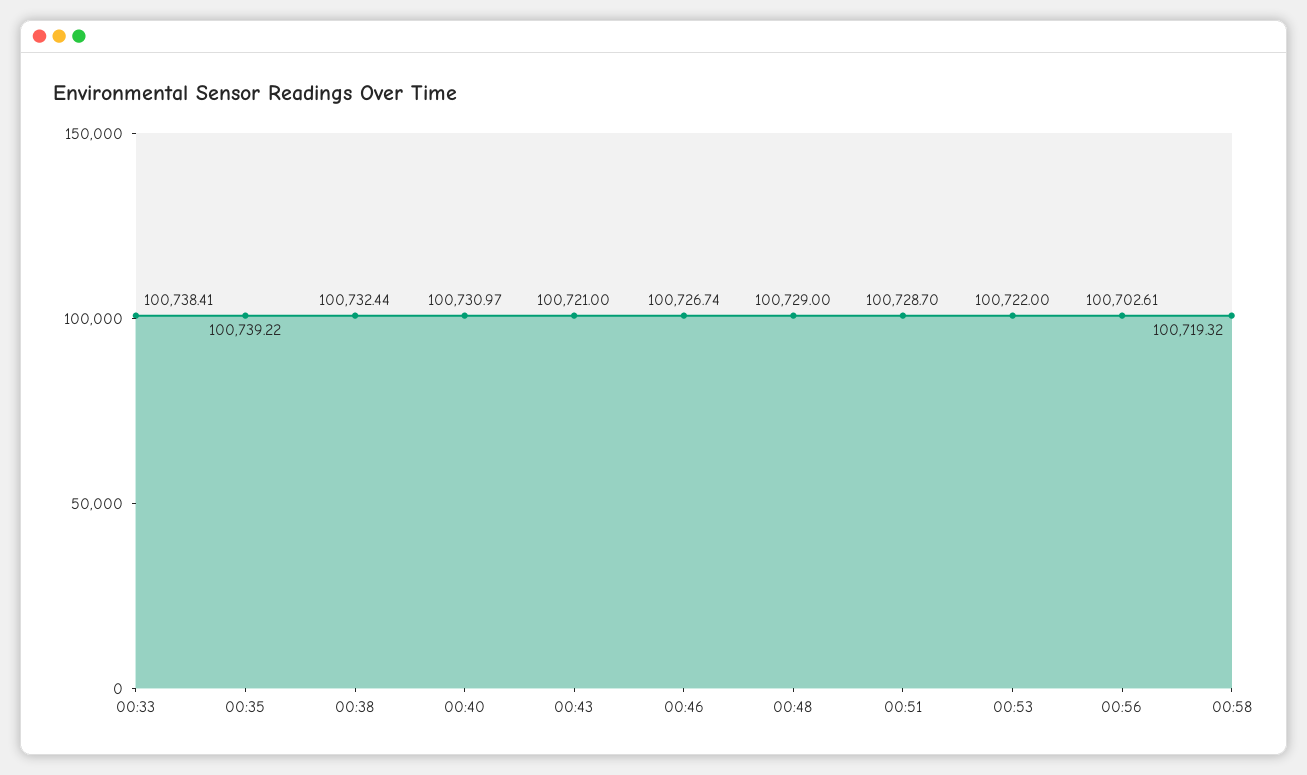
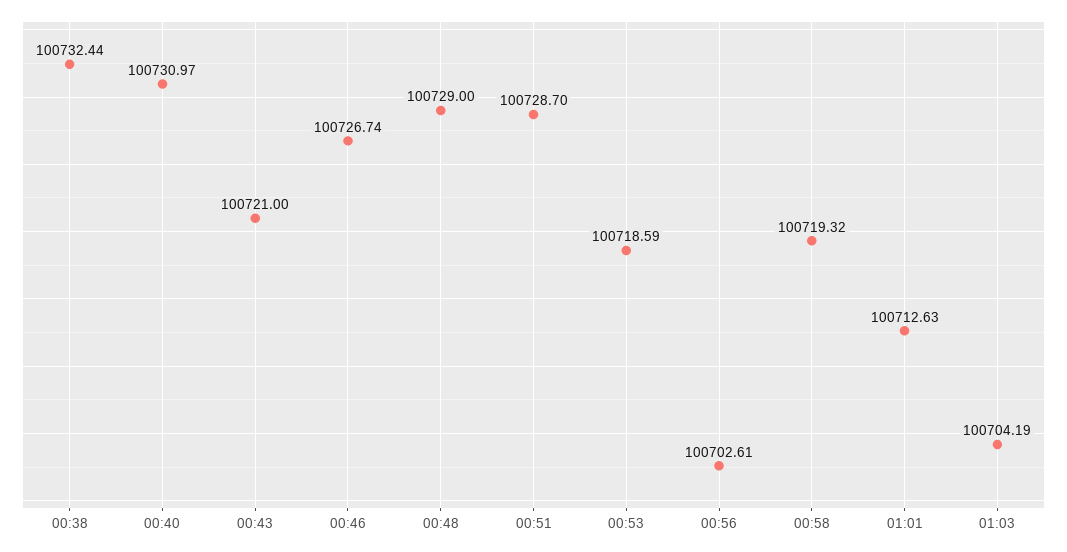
00:33: 100738.41 -> none
00:35: 100739.22 -> none
00:53: 100722 -> 100718.59
01:01: none -> 100712.63
01:03: none -> 100704.19

